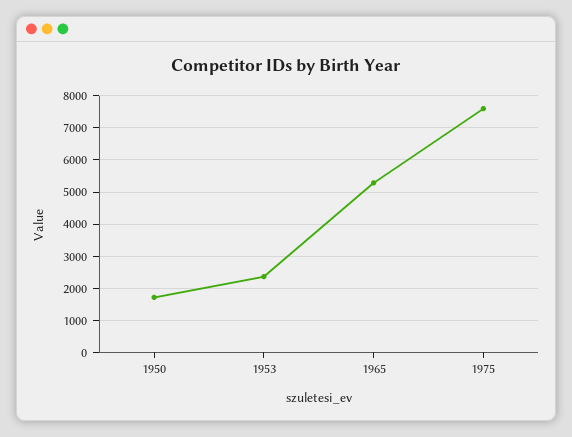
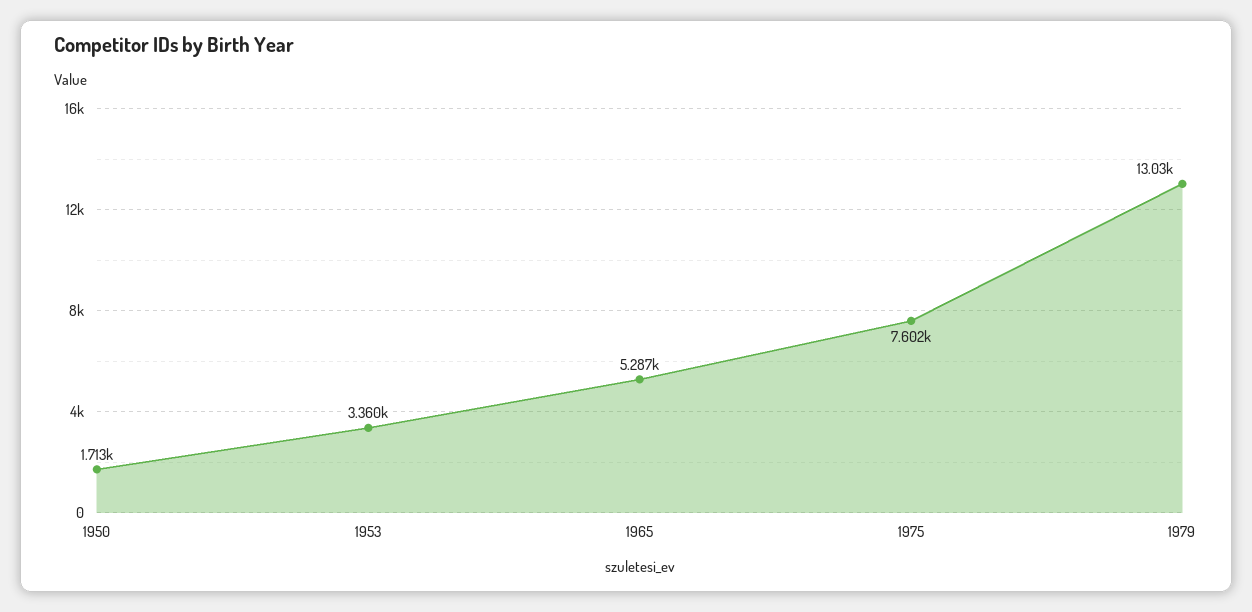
1953: 2400 -> 3360
1979: none -> 13030

